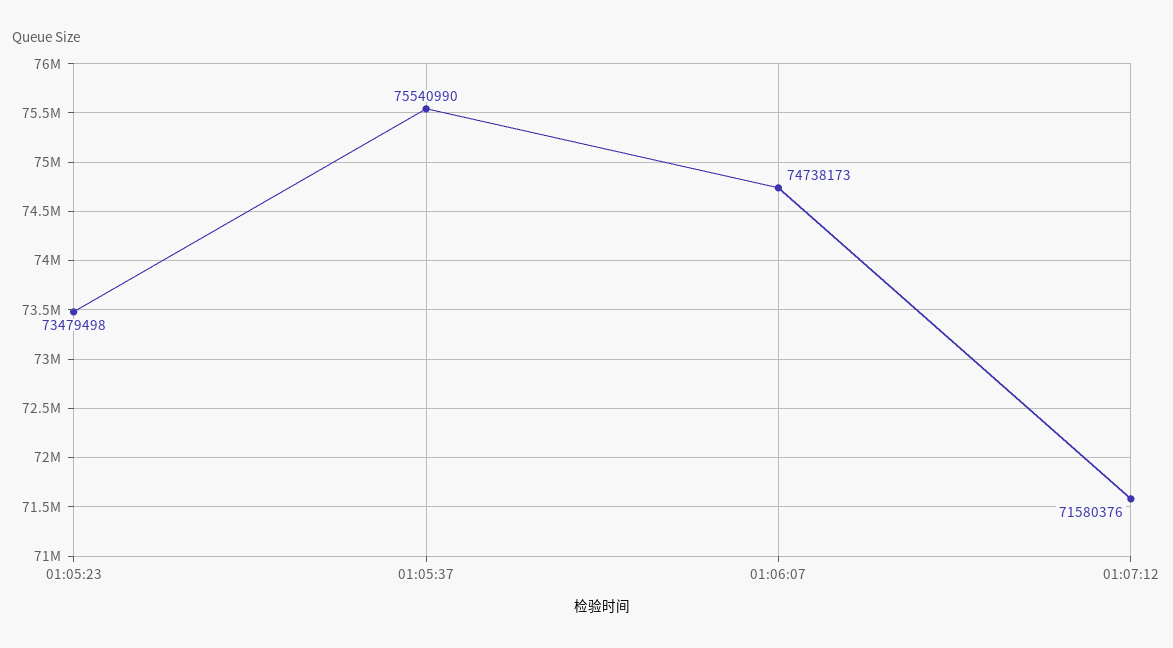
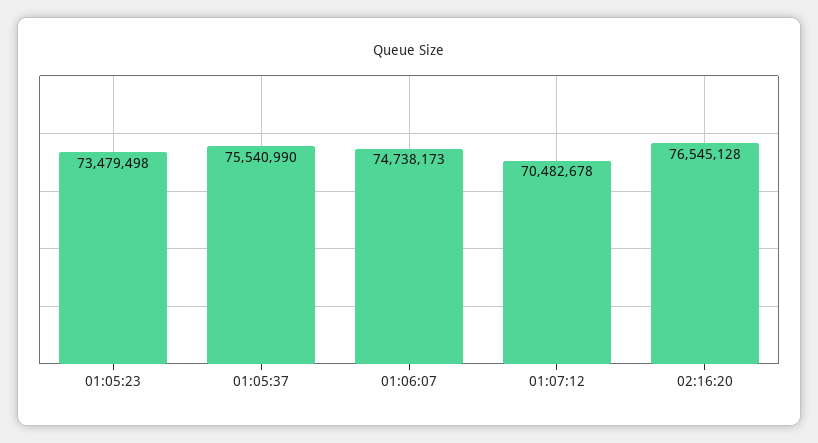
01:07:12: 71580376 -> 70482678
02:16:20: none -> 76545128

